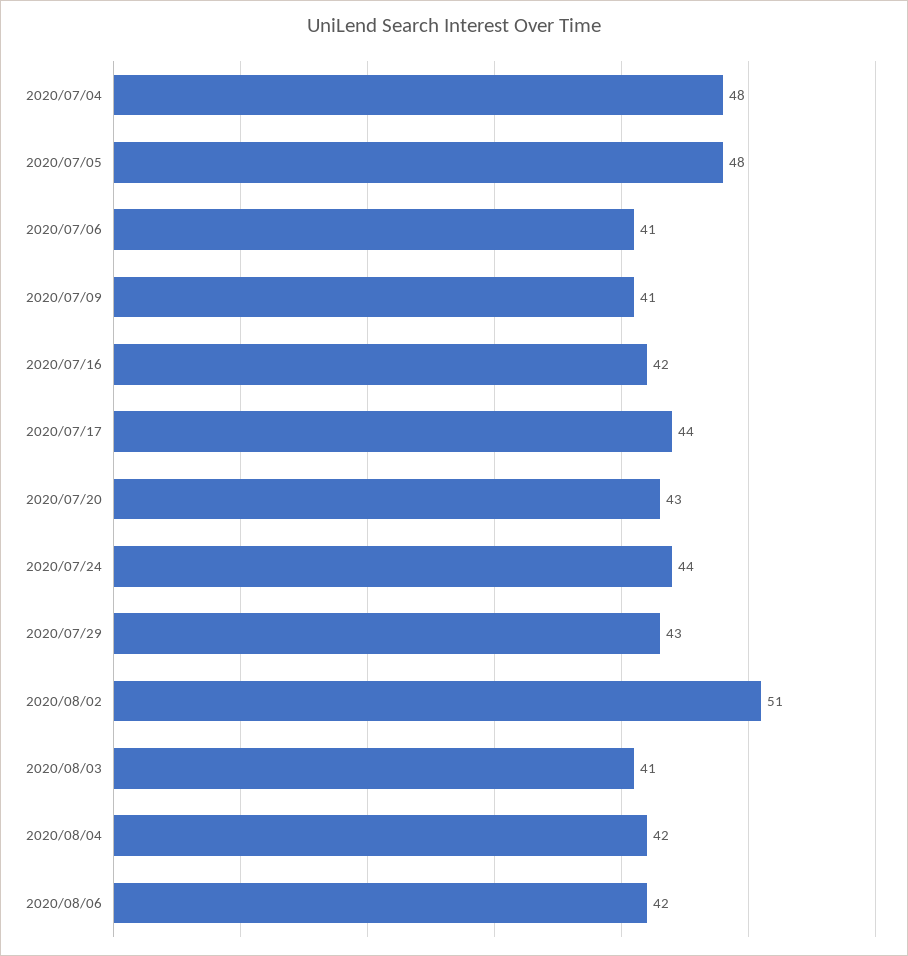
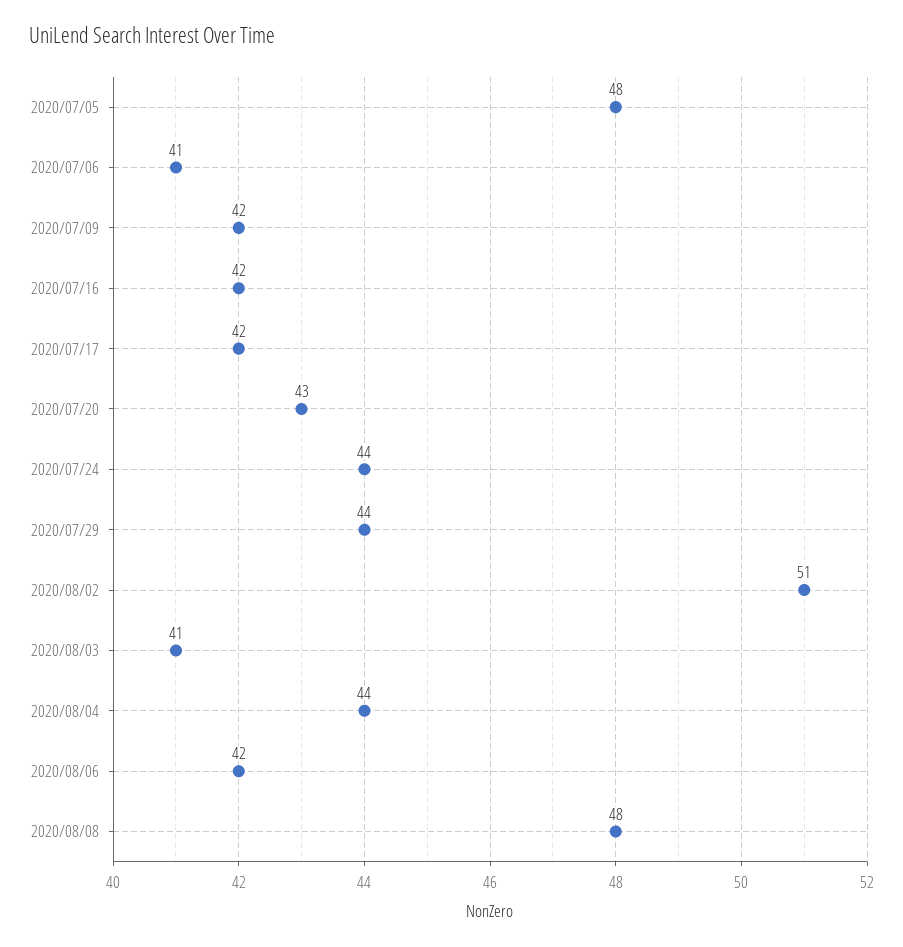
2020/07/04: 48 -> none
2020/07/09: 41 -> 42
2020/07/17: 44 -> 42
2020/07/29: 43 -> 44
2020/08/04: 42 -> 44
2020/08/08: none -> 48

